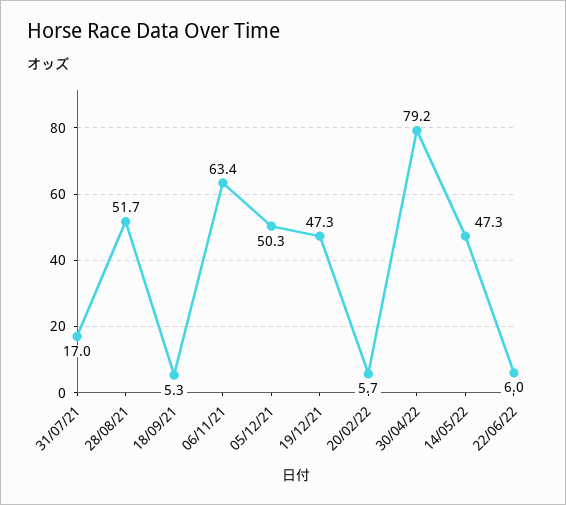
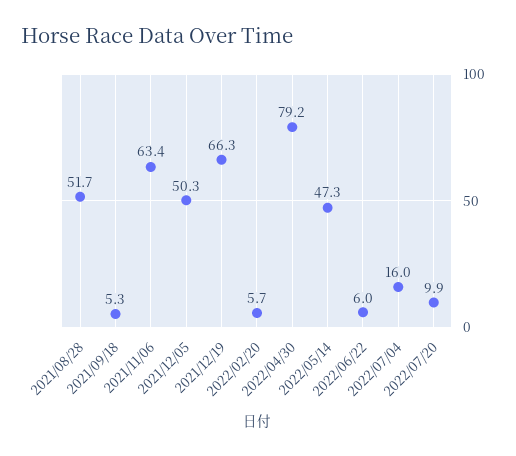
31/07/21: 17 -> none
19/12/21: 47.3 -> 66.3
2022/07/04: none -> 16
2022/07/20: none -> 9.9

